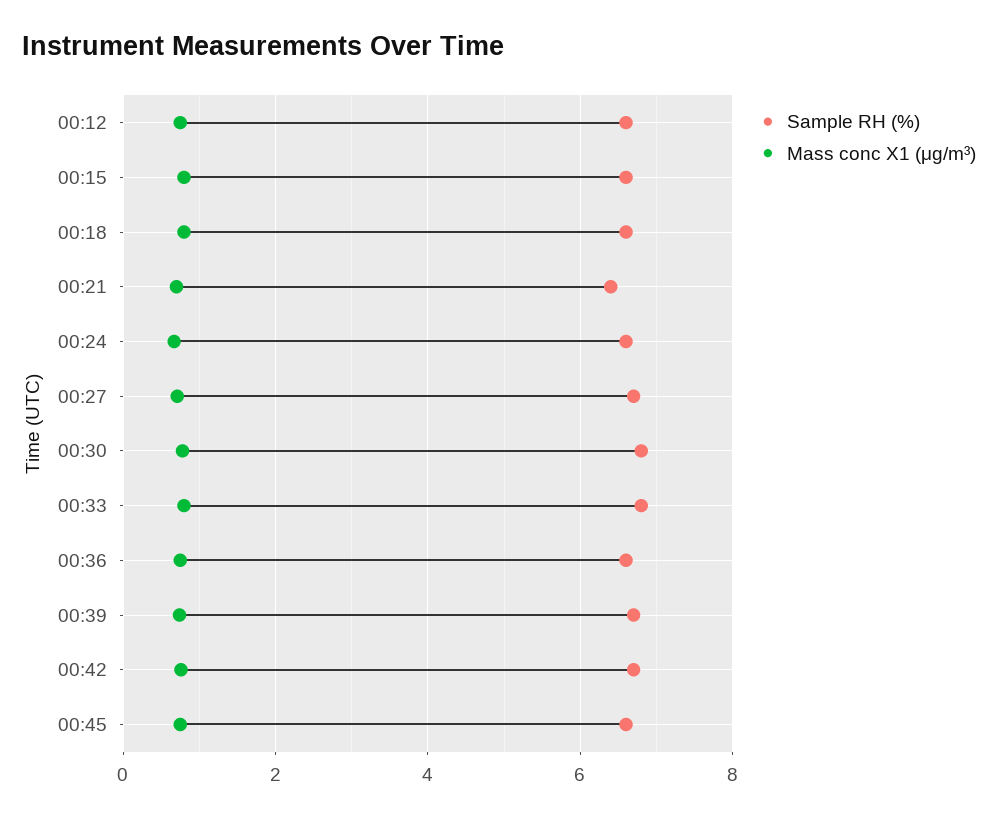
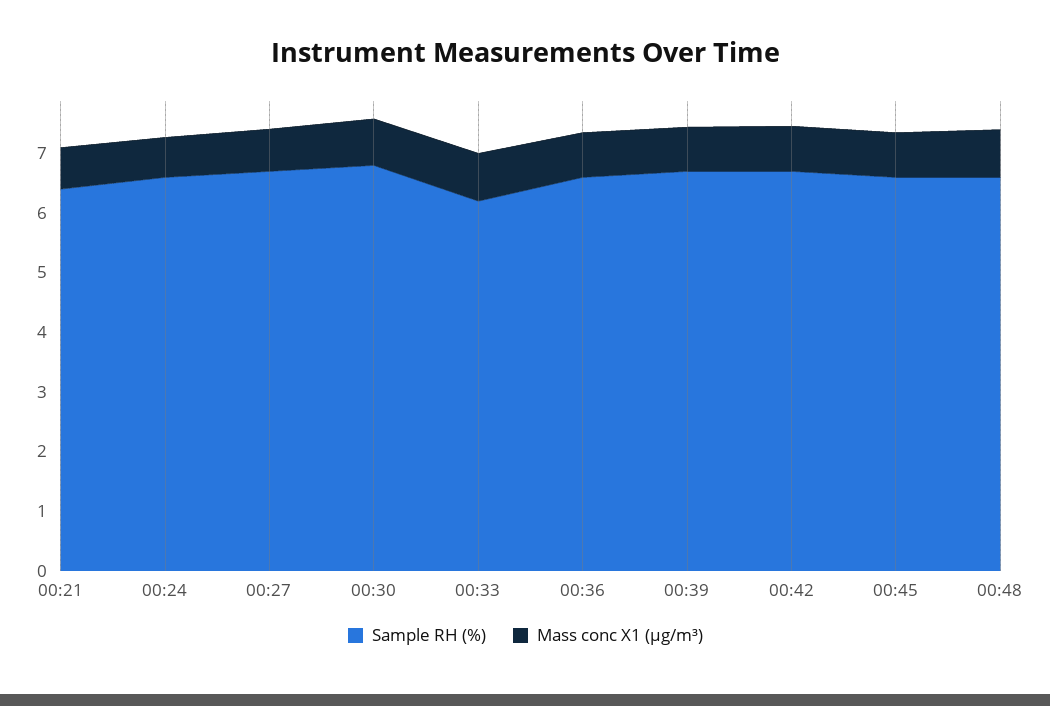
Sample RH (%), 00:12: 6.6 -> none
Mass conc X1 (μg/m³), 00:12: 0.8 -> none
Sample RH (%), 00:15: 6.6 -> none
Mass conc X1 (μg/m³), 00:15: 0.8 -> none
Sample RH (%), 00:18: 6.6 -> none
Mass conc X1 (μg/m³), 00:18: 0.8 -> none
Sample RH (%), 00:33: 6.8 -> 6.2
Sample RH (%), 00:48: none -> 6.6
Mass conc X1 (μg/m³), 00:48: none -> 0.8

